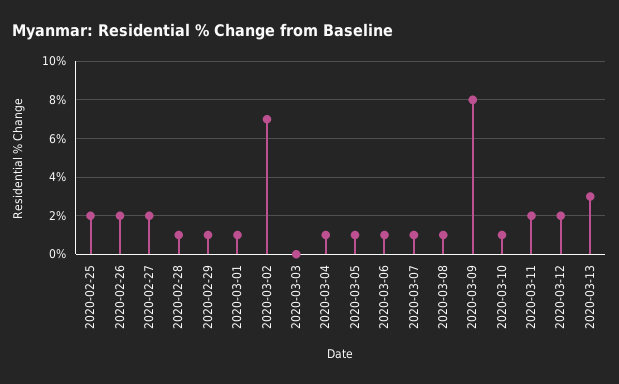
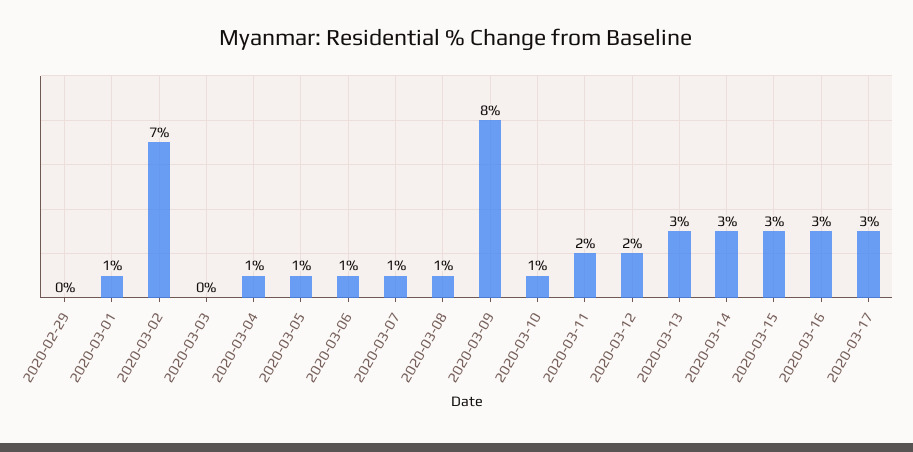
2020-02-25: 2 -> none
2020-02-26: 2 -> none
2020-02-27: 2 -> none
2020-02-28: 1 -> none
2020-02-29: 1 -> 0
2020-03-14: none -> 3
2020-03-15: none -> 3
2020-03-16: none -> 3
2020-03-17: none -> 3

